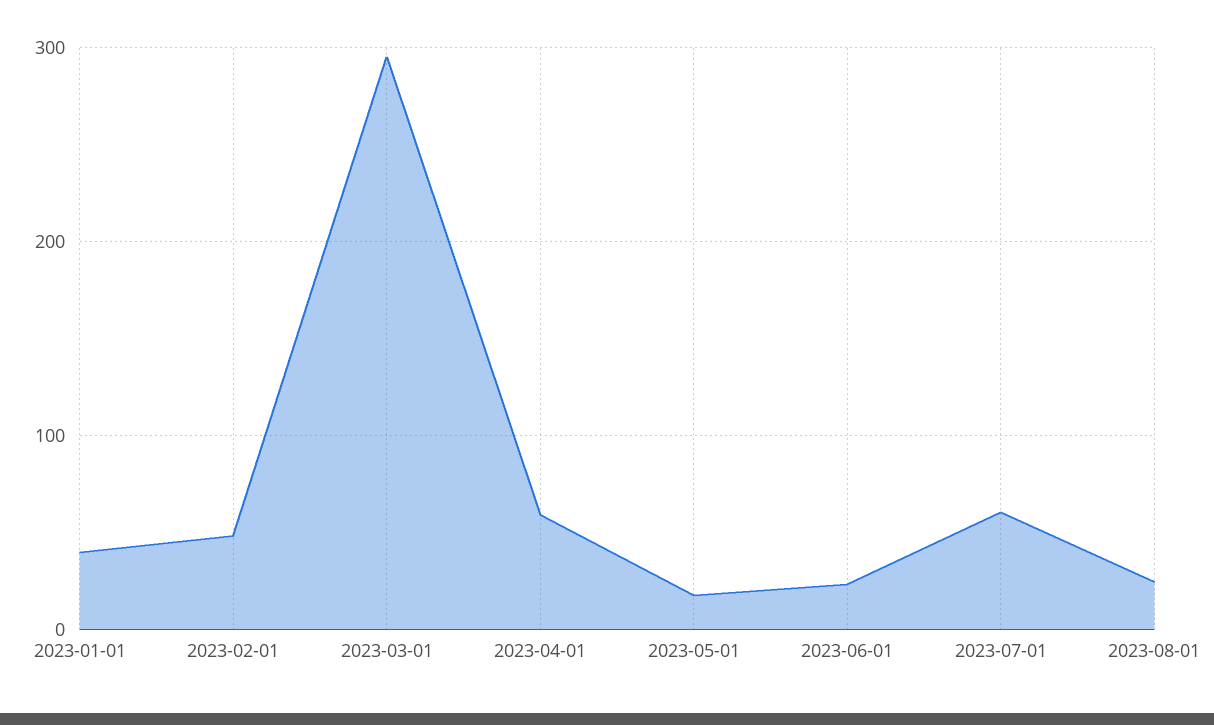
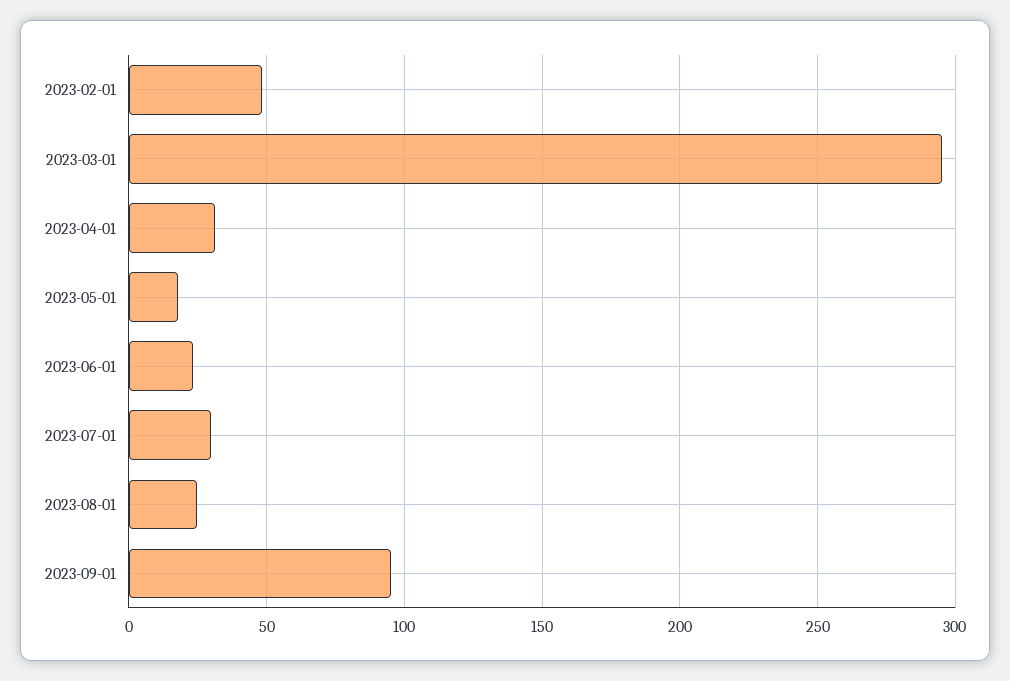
2023-01-01: 40 -> none
2023-04-01: 60 -> 30
2023-07-01: 60 -> 30
2023-09-01: none -> 95

